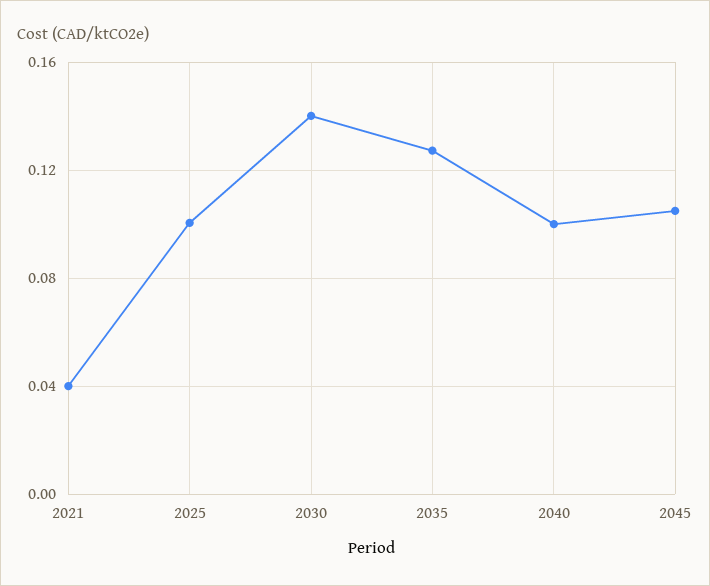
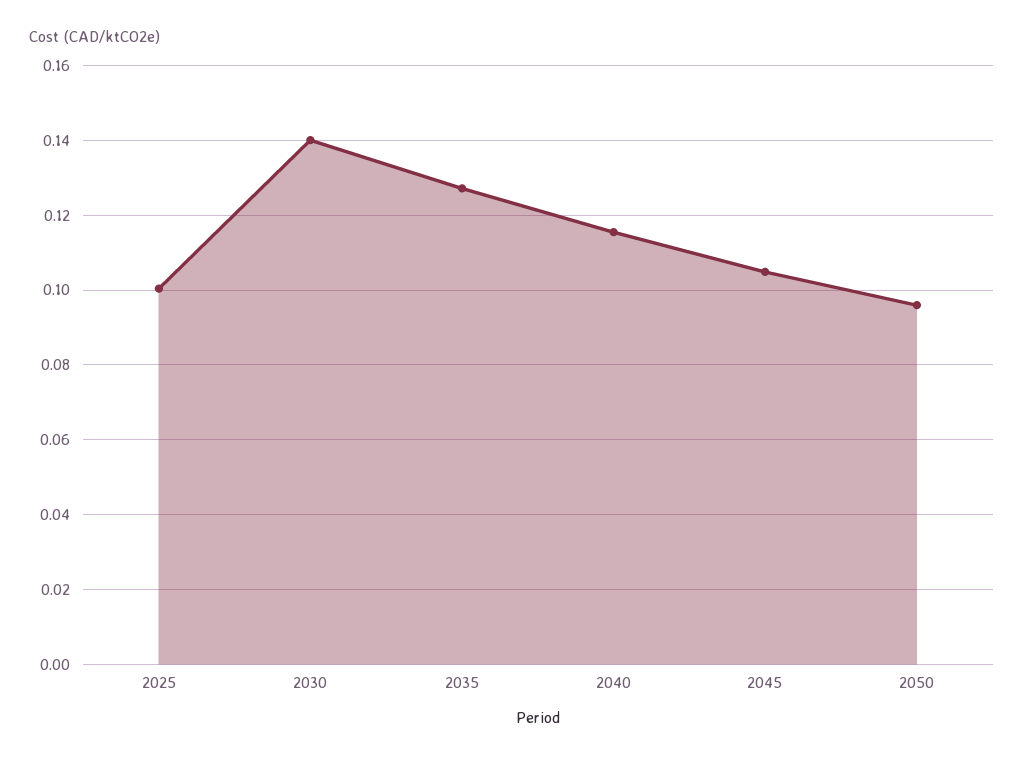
2021: 0.04 -> none
2040: 0.1 -> 0.116
2050: none -> 0.096

